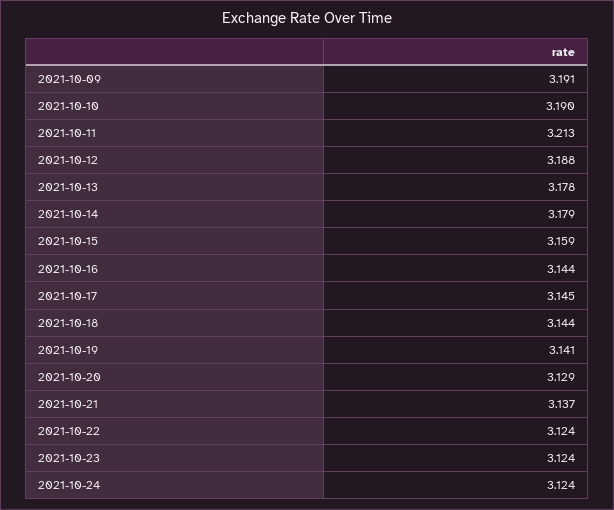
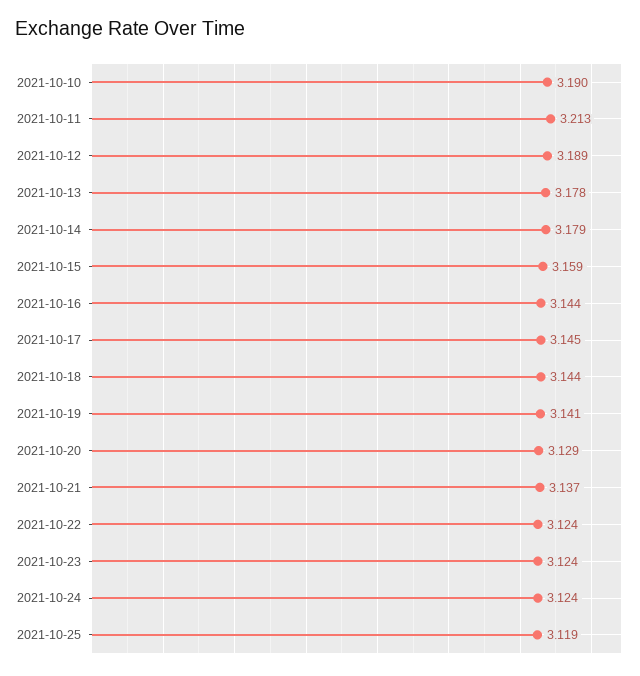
2021-10-09: 3.191 -> none
2021-10-12: 3.188 -> 3.189
2021-10-25: none -> 3.119

